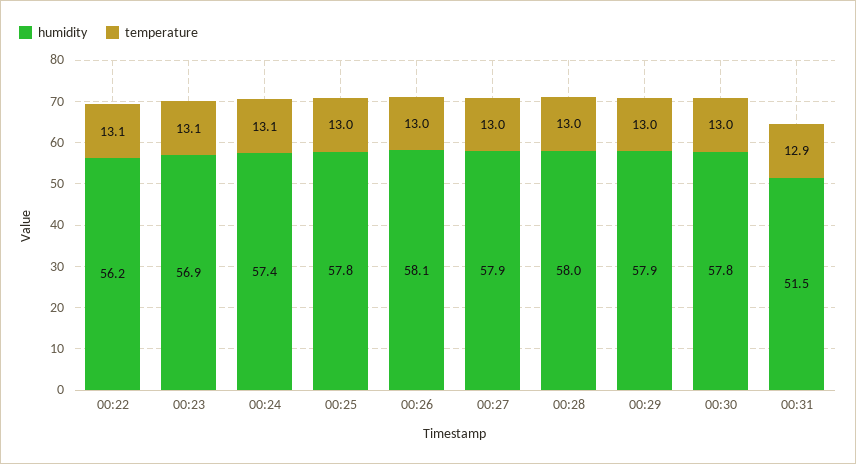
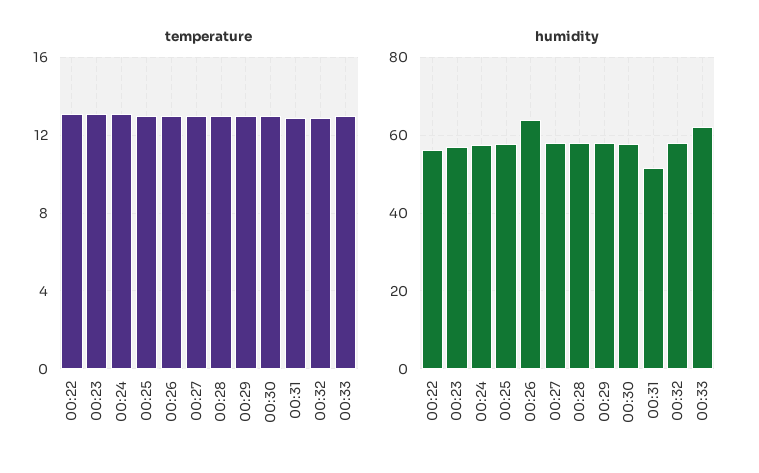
humidity, 00:26: 58.1 -> 64
temperature, 00:32: none -> 13
temperature, 00:33: none -> 13
humidity, 00:32: none -> 58
humidity, 00:33: none -> 62

